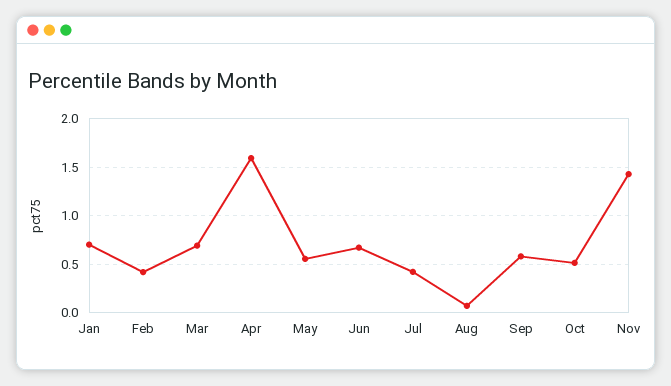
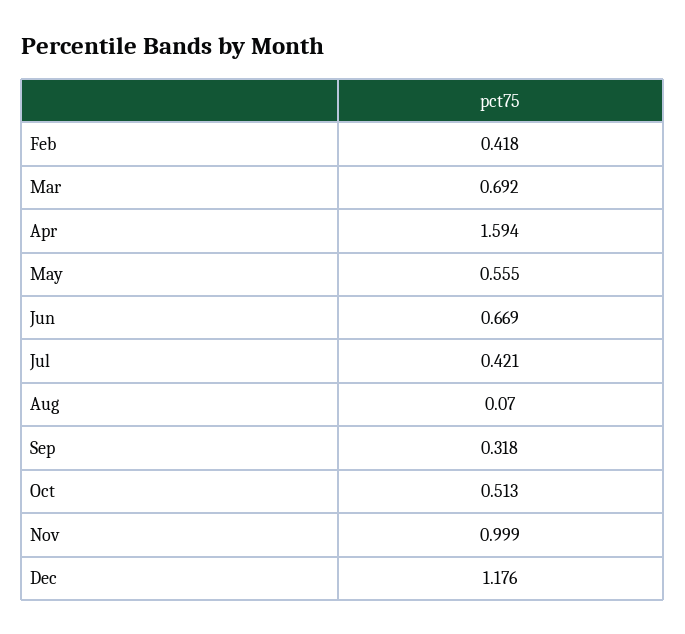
Jan: 0.7 -> none
Sep: 0.6 -> 0.318
Nov: 1.4 -> 0.999
Dec: none -> 1.176

